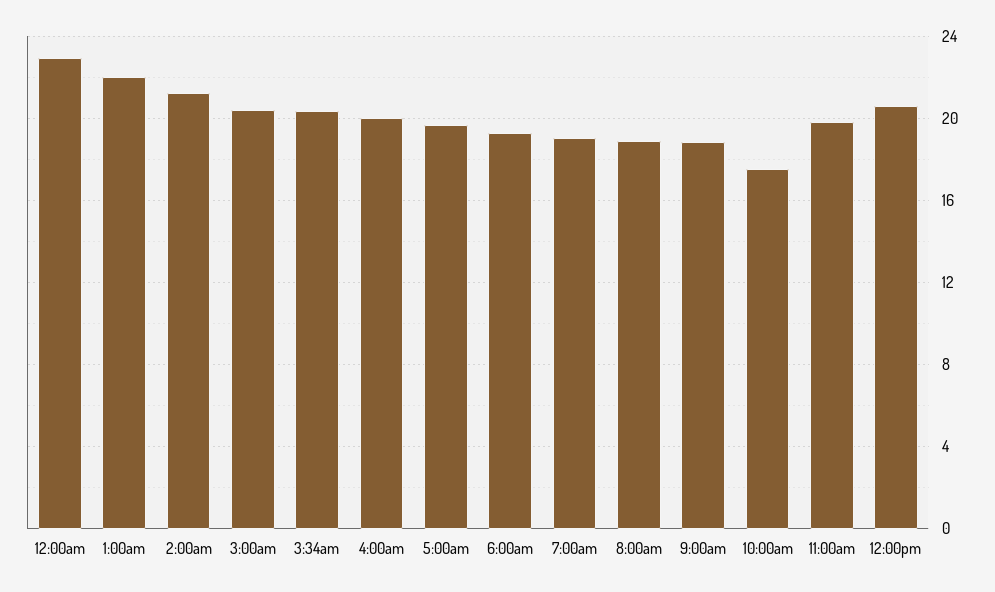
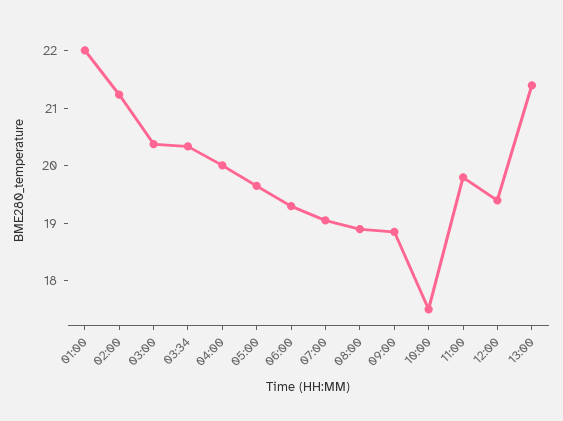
12:00am: 23 -> none
12:00pm: 20.5 -> 19.4
13:00: none -> 21.4

